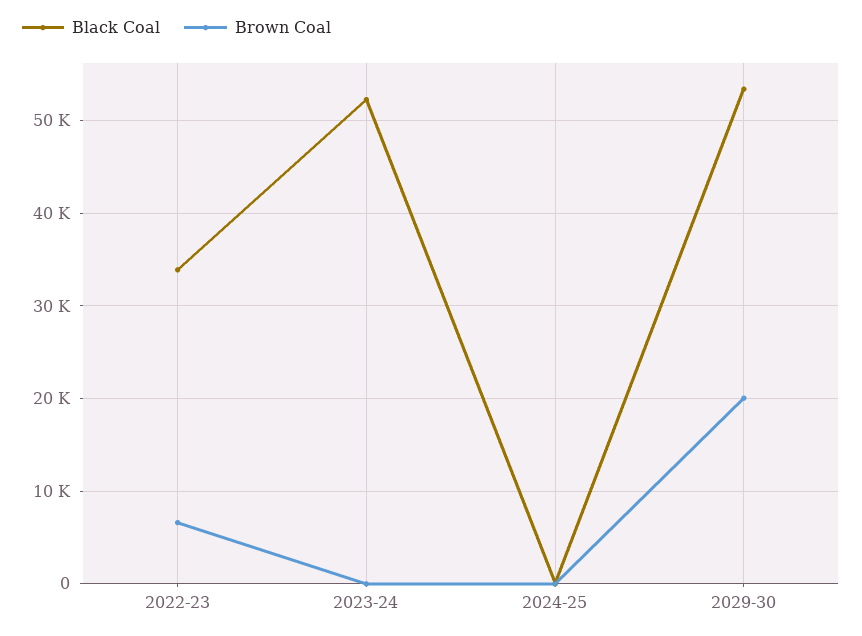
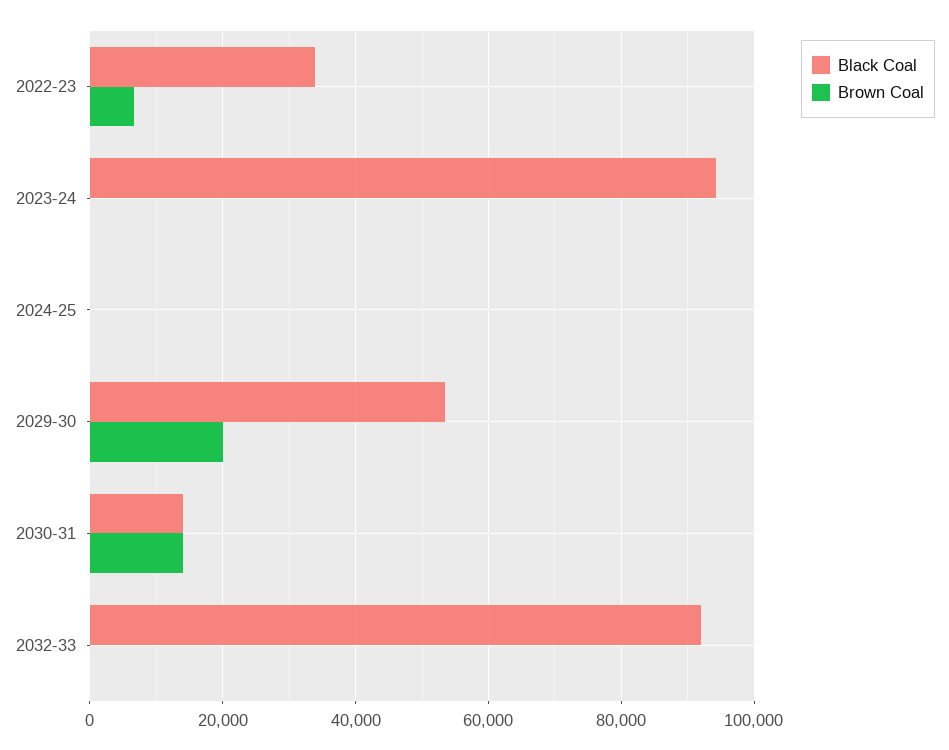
Black Coal, 2023-24: 52000 -> 94000
Black Coal, 2030-31: none -> 14000
Brown Coal, 2030-31: none -> 14000
Black Coal, 2032-33: none -> 92000
Brown Coal, 2032-33: none -> 0

